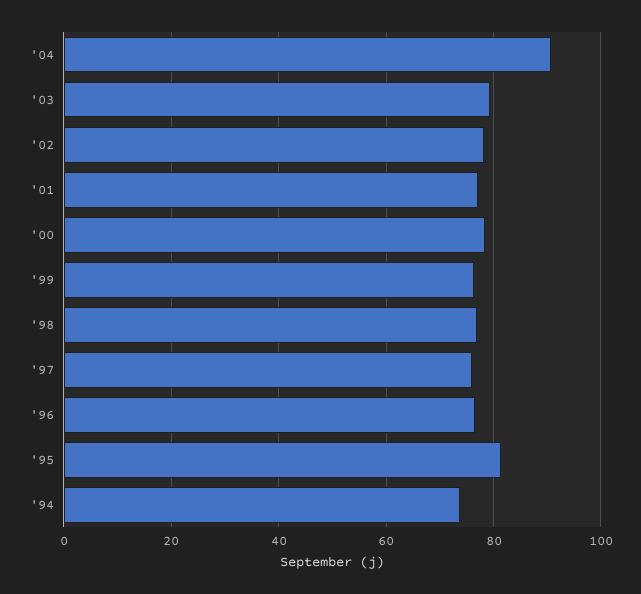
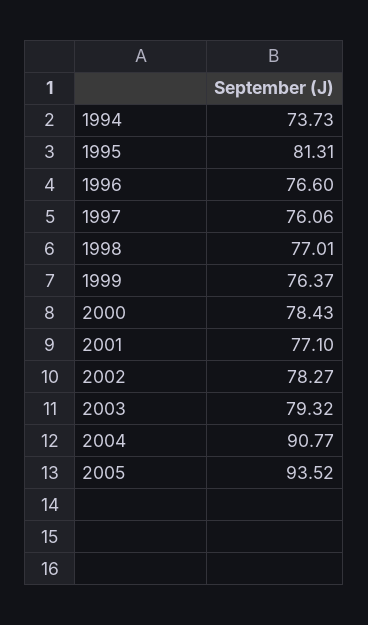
2005: none -> 93.52

